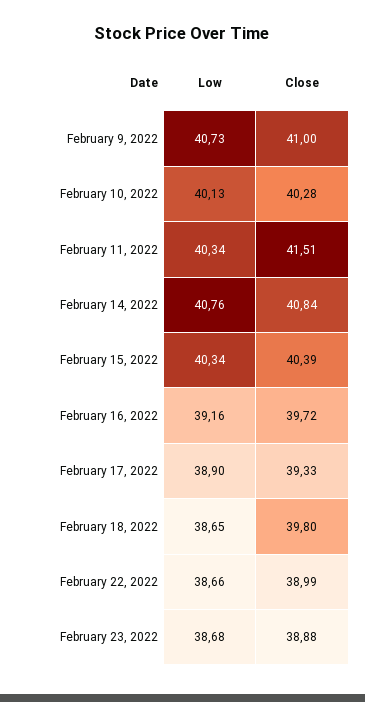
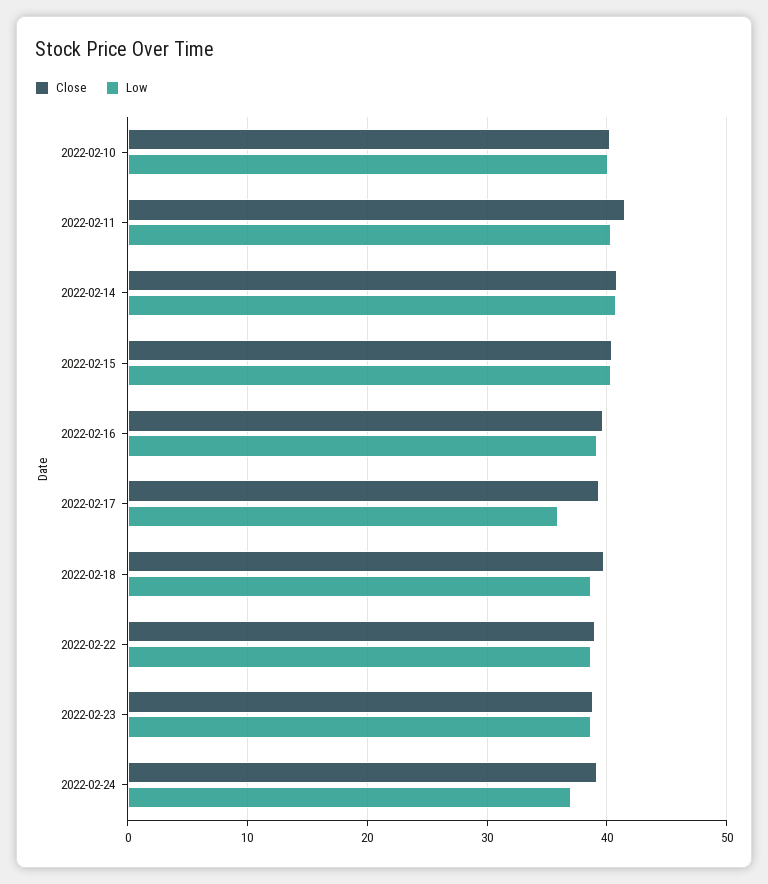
Low, February 9, 2022: 40.73 -> none
Close, February 9, 2022: 41 -> none
Low, February 17, 2022: 38.9 -> 36
Close, 2022-02-24: none -> 39
Low, 2022-02-24: none -> 37

